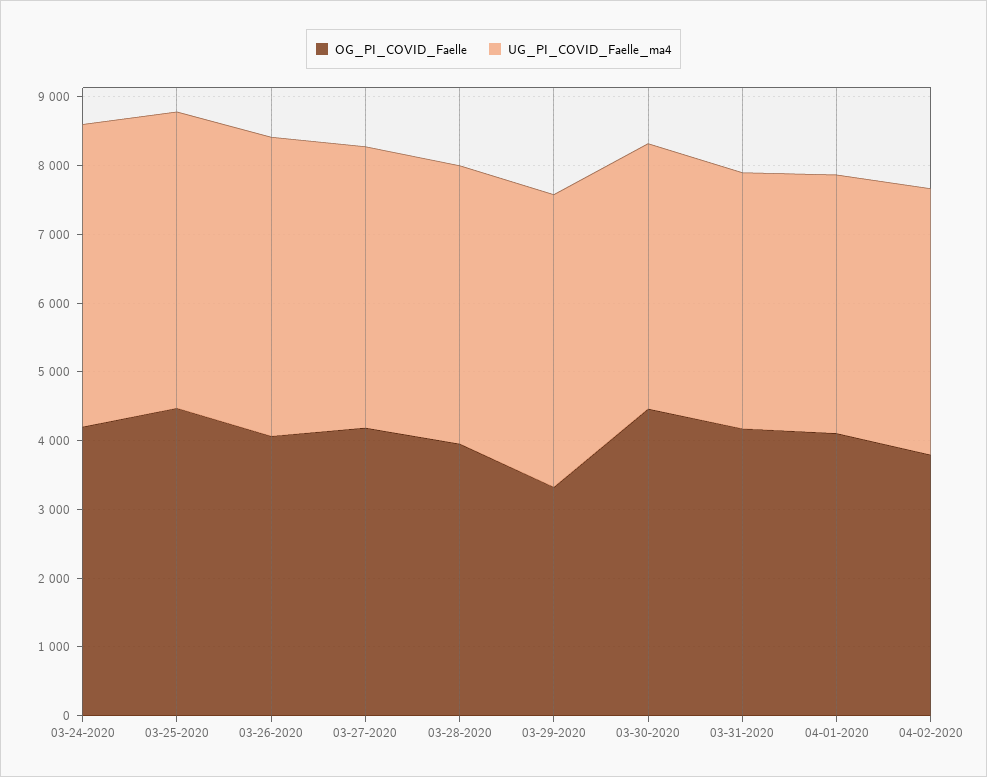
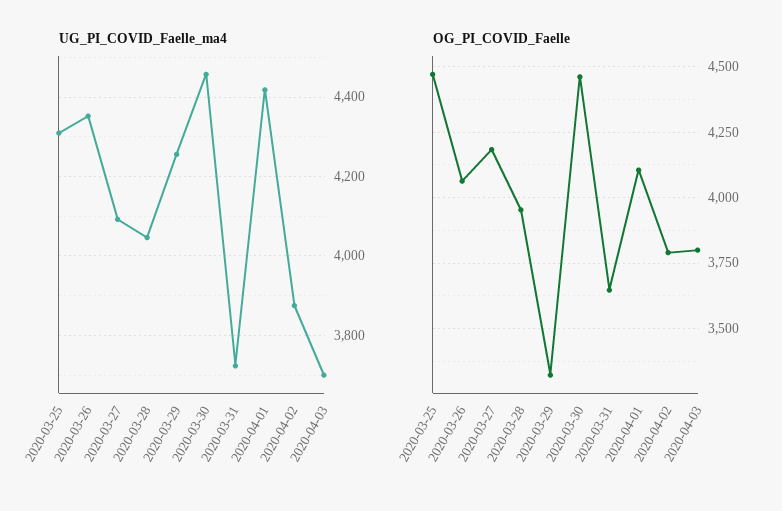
OG_PI_COVID_Faelle, 03-24-2020: 4200 -> none
UG_PI_COVID_Faelle_ma4, 03-24-2020: 4400 -> none
UG_PI_COVID_Faelle_ma4, 03-30-2020: 3800 -> 4460
OG_PI_COVID_Faelle, 03-31-2020: 4200 -> 3650
UG_PI_COVID_Faelle_ma4, 04-01-2020: 3800 -> 4420
UG_PI_COVID_Faelle_ma4, 2020-04-03: none -> 3700
OG_PI_COVID_Faelle, 2020-04-03: none -> 3800

